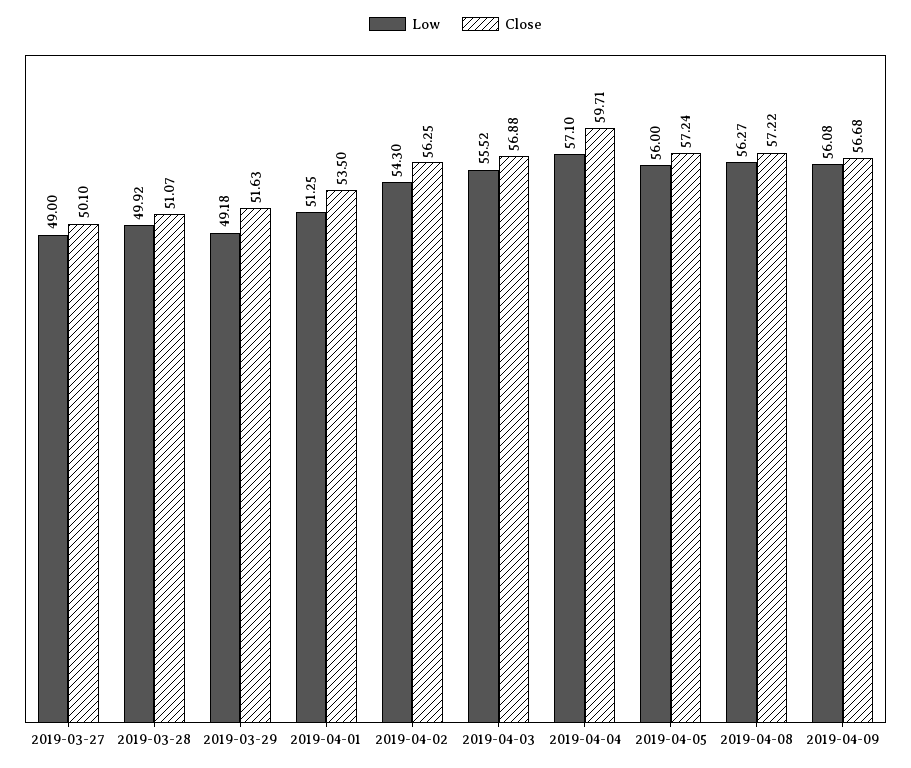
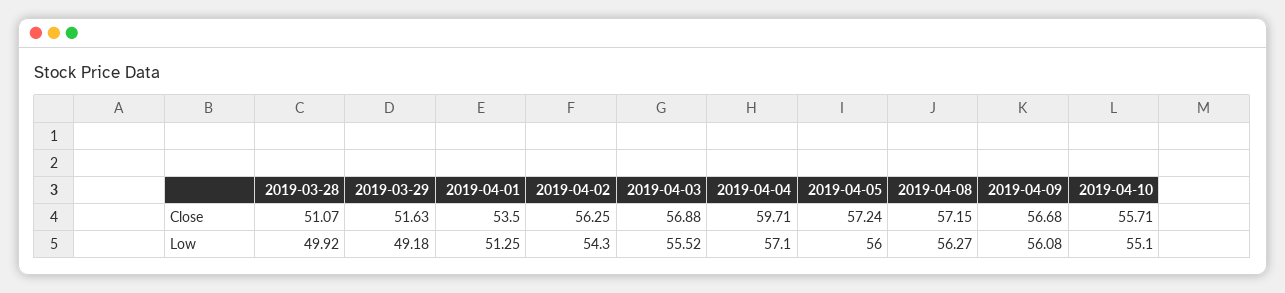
Low, 2019-03-27: 49 -> none
Close, 2019-03-27: 50.1 -> none
Close, 2019-04-08: 57.22 -> 57.15
Close, 2019-04-10: none -> 55.71
Low, 2019-04-10: none -> 55.1

